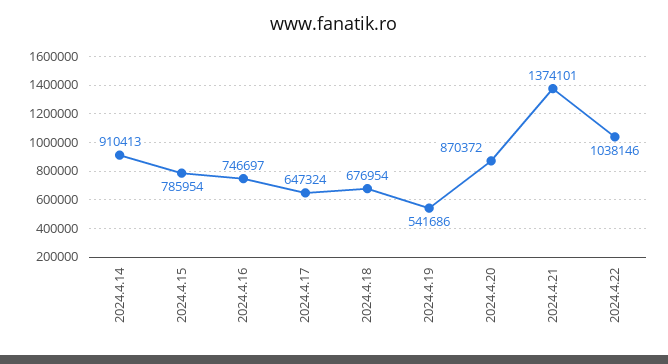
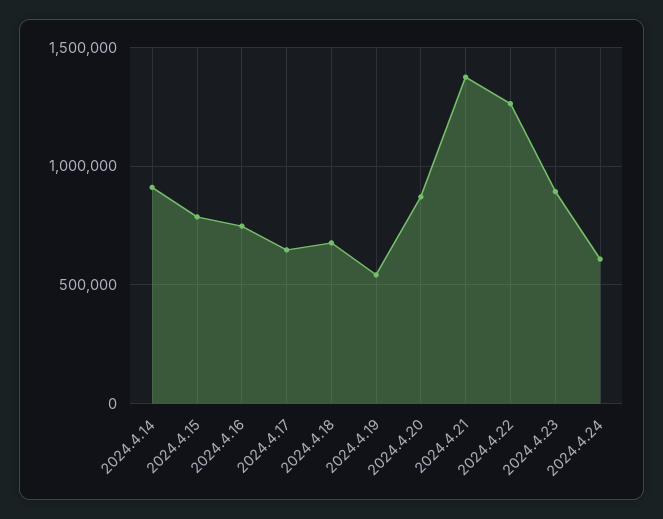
2024.4.22: 1038146 -> 1250000
2024.4.23: none -> 900000
2024.4.24: none -> 600000

